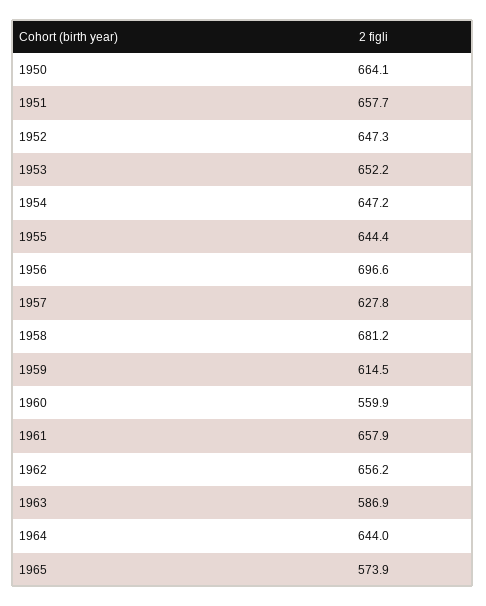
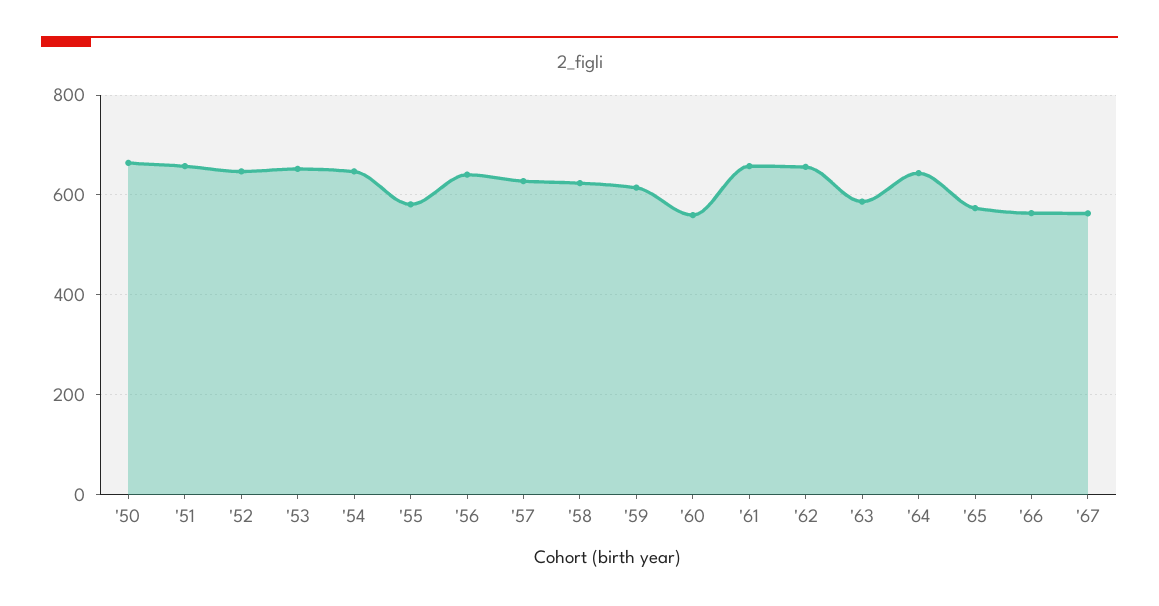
1955: 644.4 -> 580
1956: 696.6 -> 640
1958: 681.2 -> 620
'66: none -> 560
'67: none -> 560

